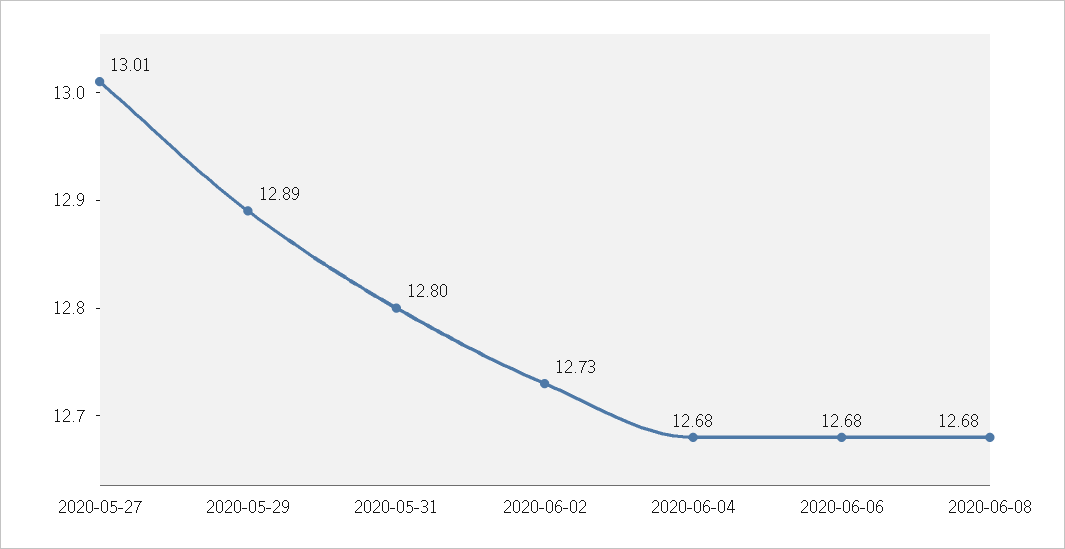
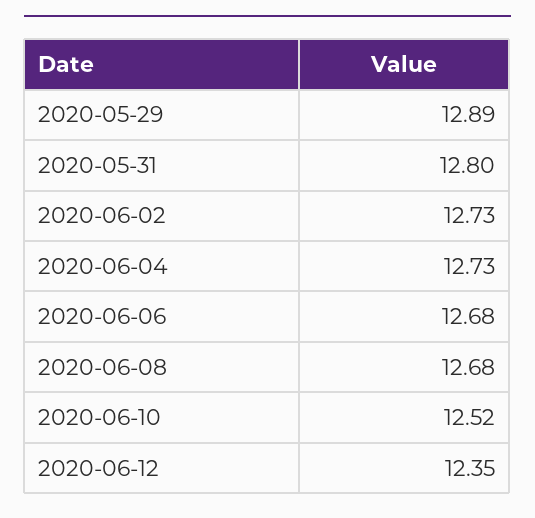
2020-05-27: 13.01 -> none
2020-06-04: 12.68 -> 12.73
2020-06-10: none -> 12.52
2020-06-12: none -> 12.35

